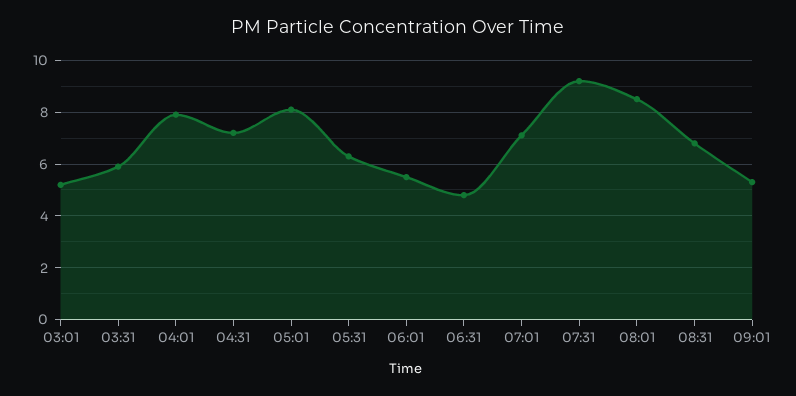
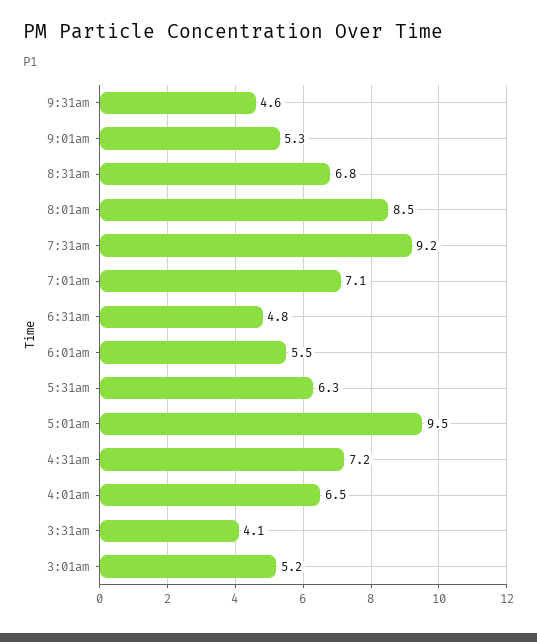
03:31: 6 -> 4.1
04:01: 8 -> 6.5
05:01: 8 -> 9.5
9:31am: none -> 4.6

